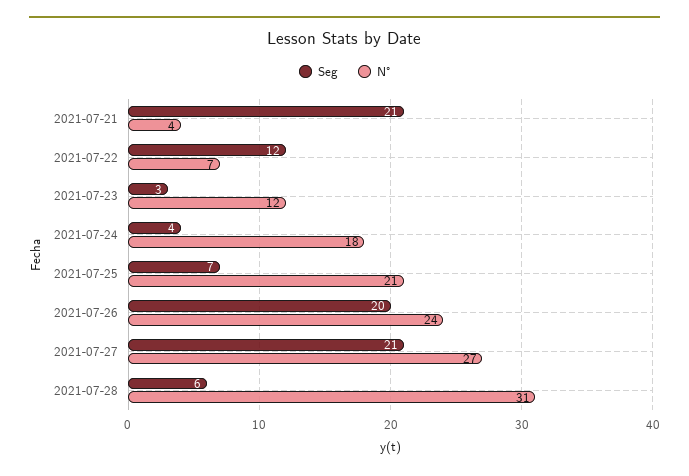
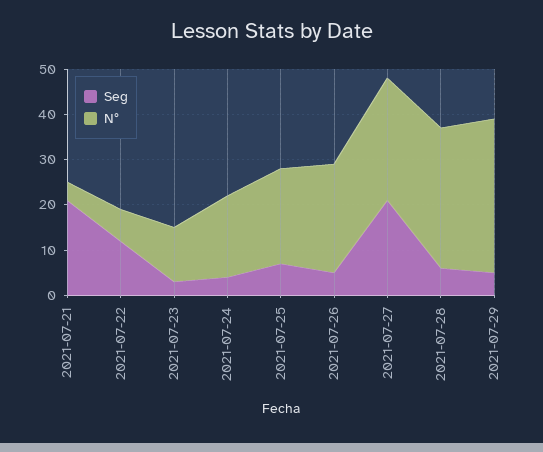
Seg, 2021-07-26: 20 -> 5
Seg, 2021-07-29: none -> 5
N°, 2021-07-29: none -> 35

